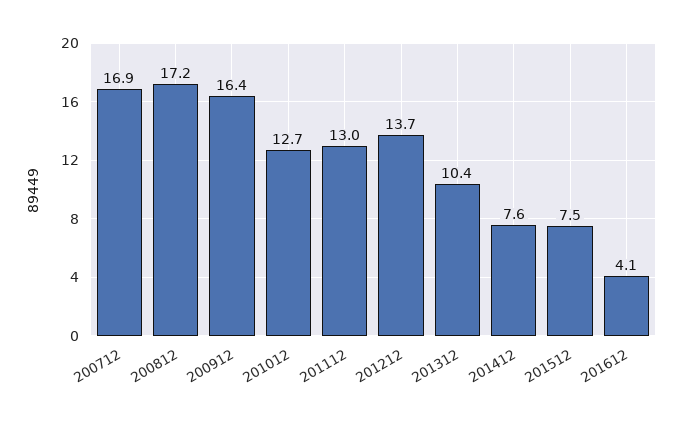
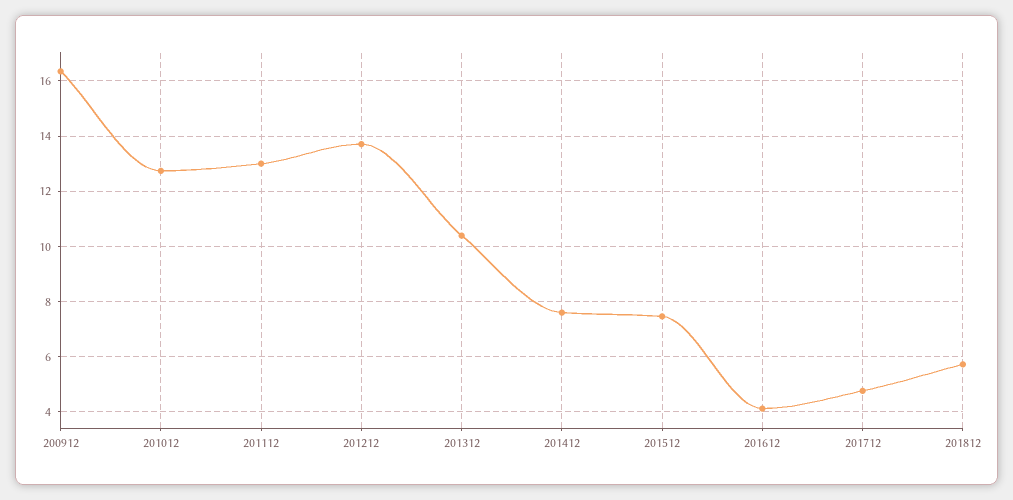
200712: 16.9 -> none
200812: 17.2 -> none
201712: none -> 4.75
201812: none -> 5.75

